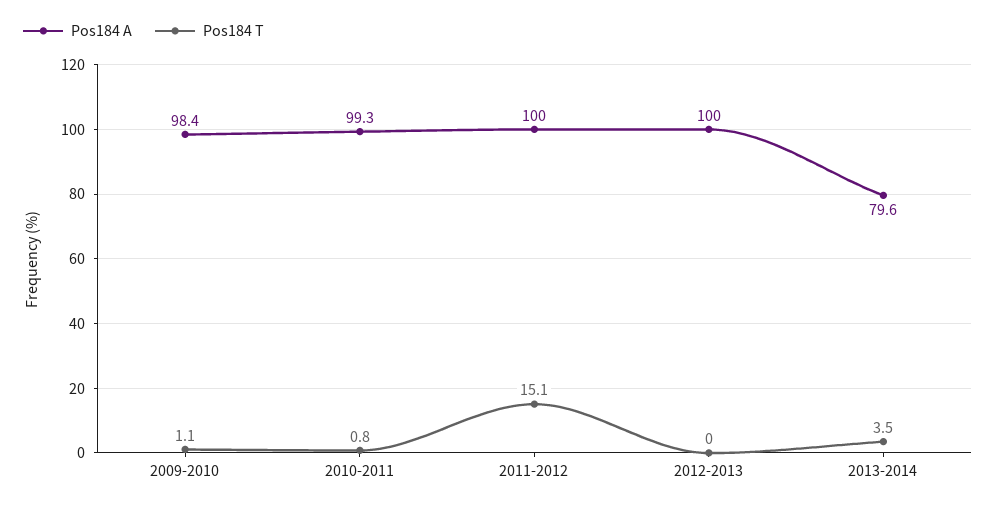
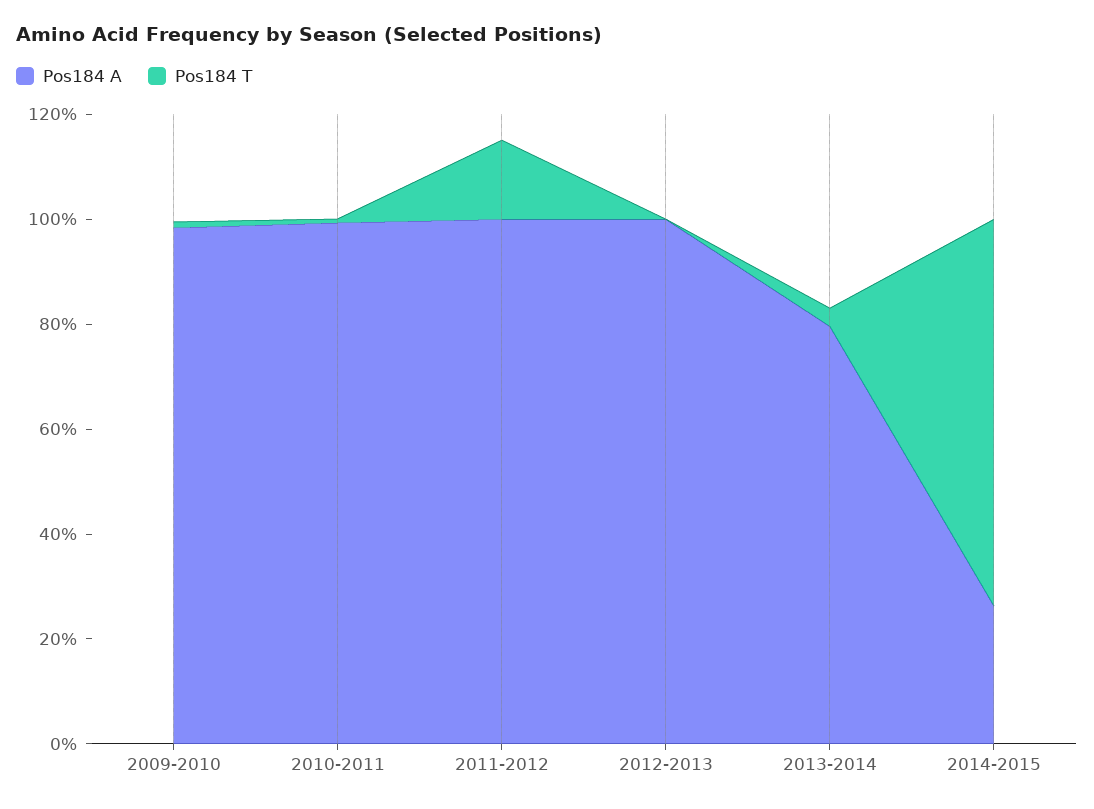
Pos184 A, 2014-2015: none -> 25
Pos184 T, 2014-2015: none -> 75

